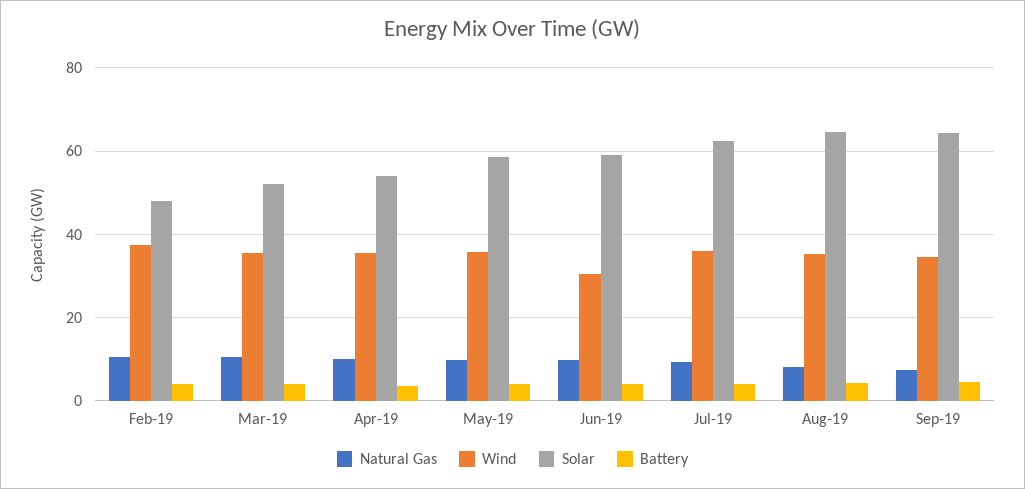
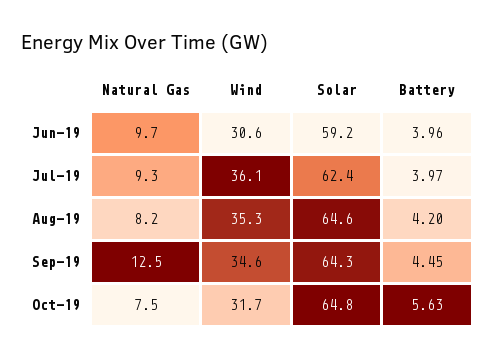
Natural Gas, Feb-19: 10 -> none
Wind, Feb-19: 38 -> none
Solar, Feb-19: 48 -> none
Battery, Feb-19: 4 -> none
Natural Gas, Mar-19: 10 -> none
Wind, Mar-19: 36 -> none
Solar, Mar-19: 52 -> none
Battery, Mar-19: 4 -> none
Natural Gas, Apr-19: 10 -> none
Wind, Apr-19: 36 -> none
Solar, Apr-19: 54 -> none
Battery, Apr-19: 4 -> none
Natural Gas, May-19: 10 -> none
Wind, May-19: 36 -> none
Solar, May-19: 58 -> none
Battery, May-19: 4 -> none
Natural Gas, Sep-19: 8 -> 12.5
Natural Gas, Oct-19: none -> 7.5
Wind, Oct-19: none -> 31.7
Solar, Oct-19: none -> 64.8
Battery, Oct-19: none -> 5.63

